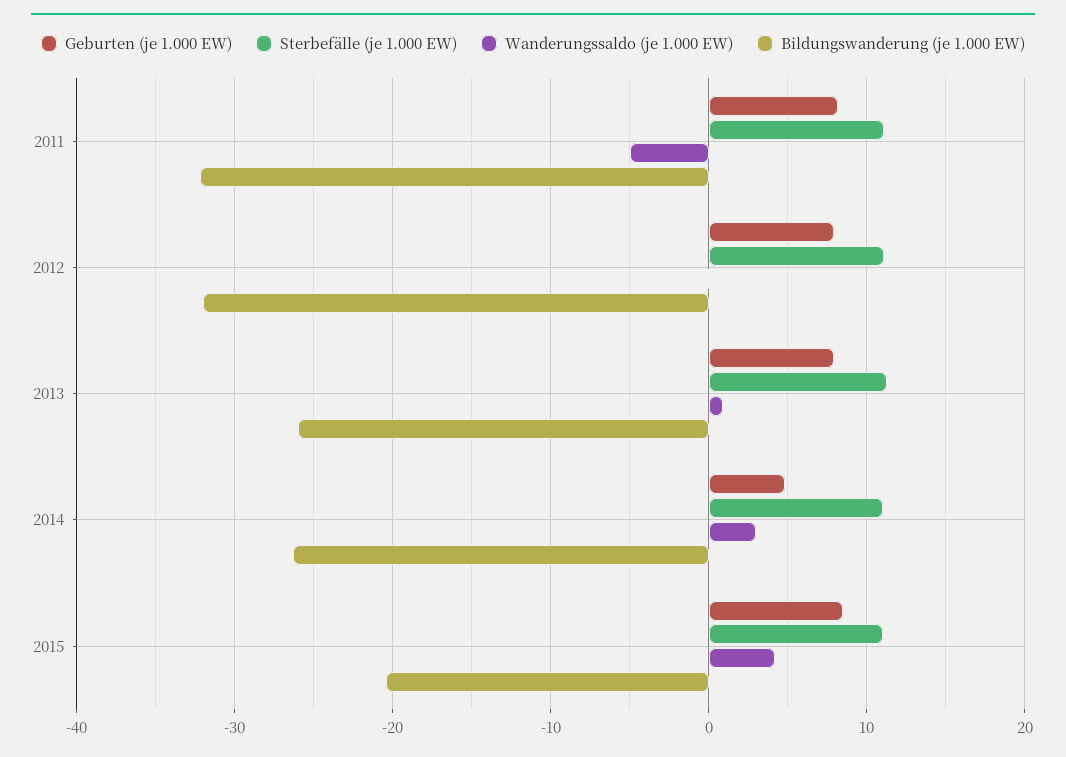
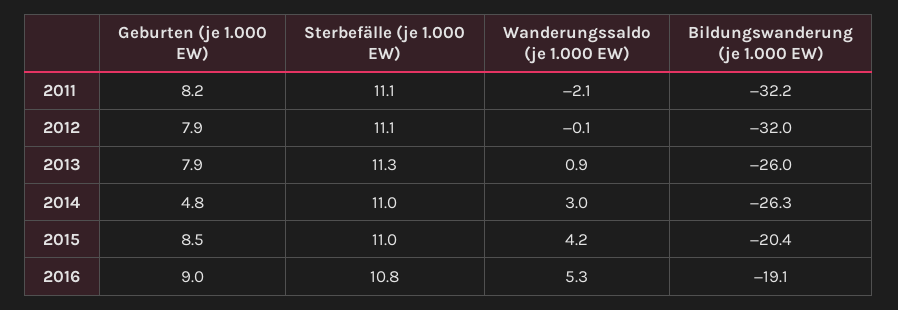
Wanderungssaldo (je 1.000 EW), 2011: -5 -> -2.1
Geburten (je 1.000 EW), 2016: none -> 9
Sterbefälle (je 1.000 EW), 2016: none -> 10.8
Wanderungssaldo (je 1.000 EW), 2016: none -> 5.3
Bildungswanderung (je 1.000 EW), 2016: none -> -19.1

